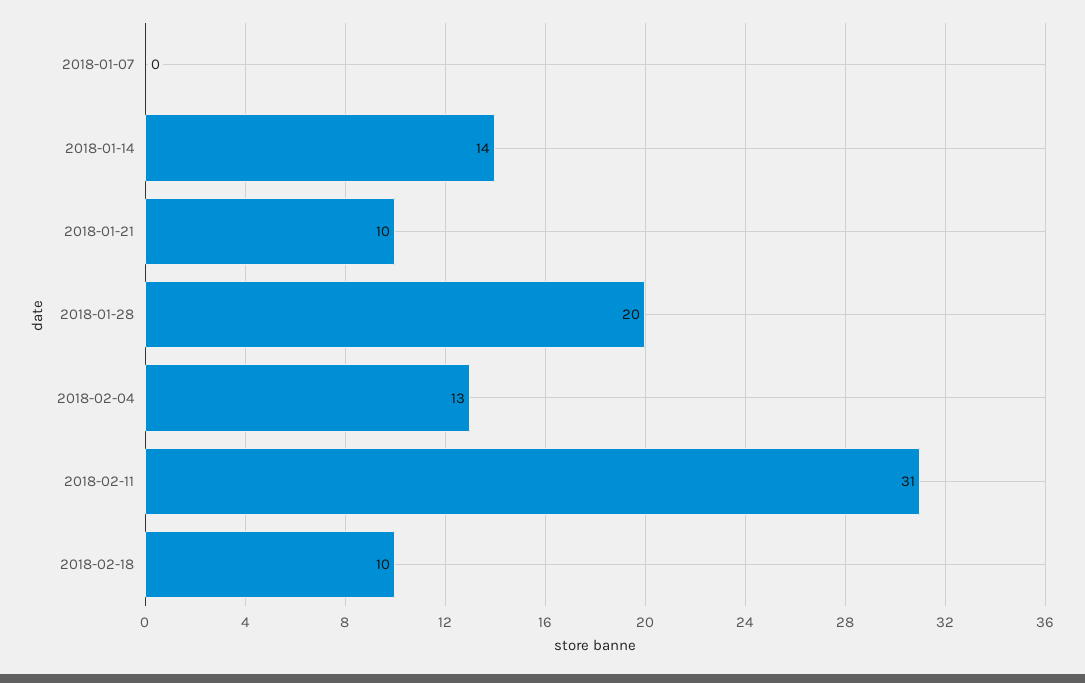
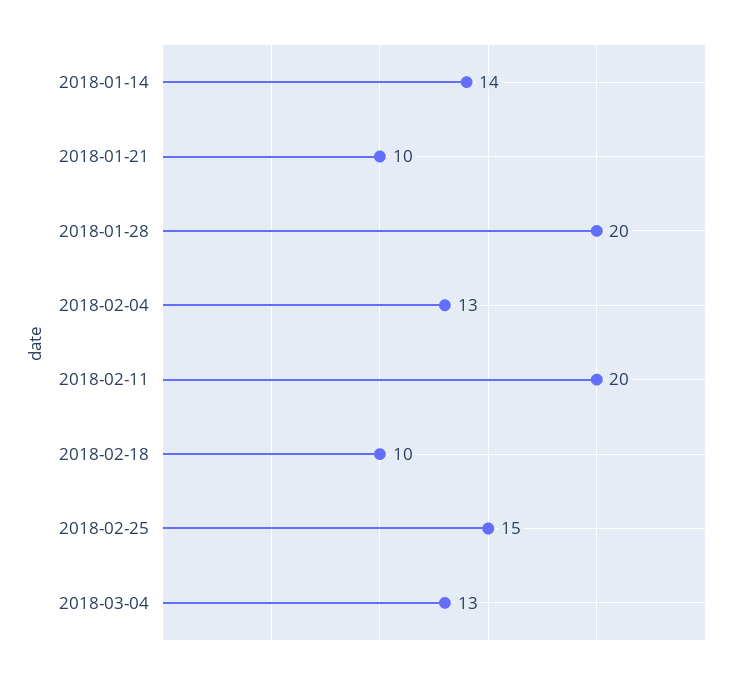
2018-01-07: 0 -> none
2018-02-11: 31 -> 20
2018-02-25: none -> 15
2018-03-04: none -> 13

